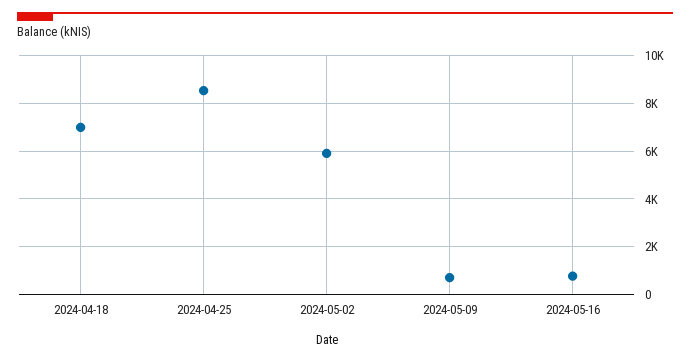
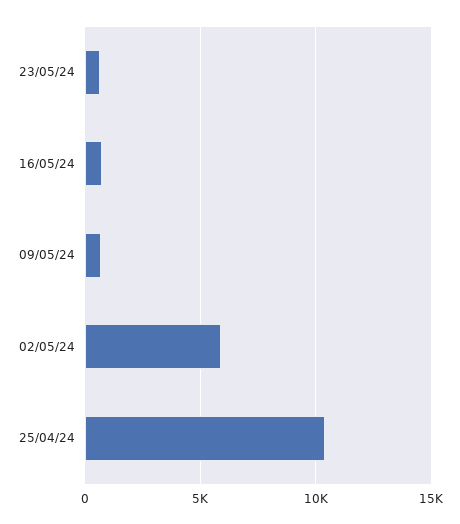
2024-04-18: 7000 -> none
2024-04-25: 8500 -> 10500
23/05/24: none -> 500

